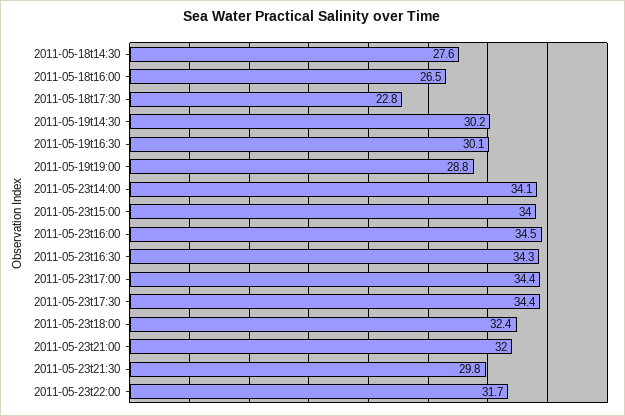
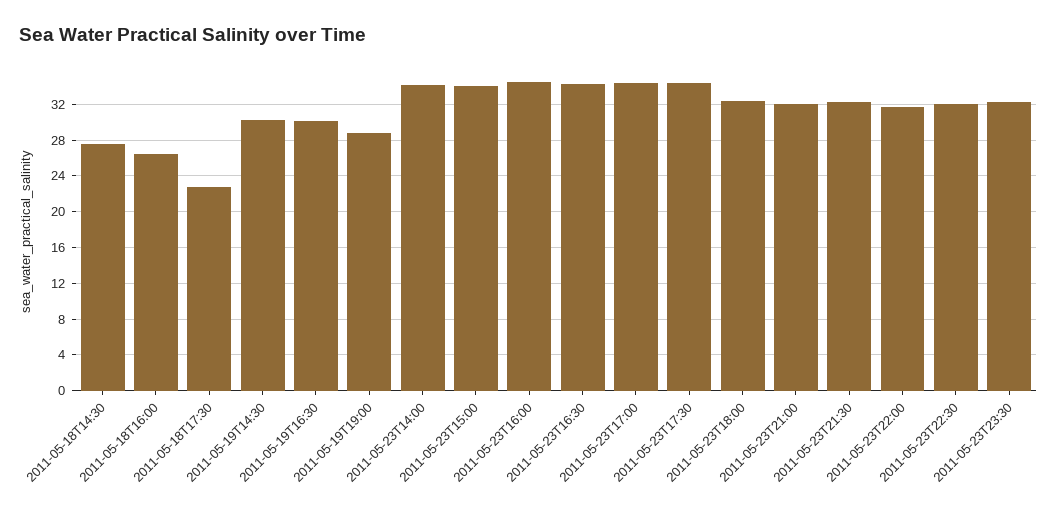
2011-05-23t21:30: 29.8 -> 32
2011-05-23T22:30: none -> 32
2011-05-23T23:30: none -> 32

